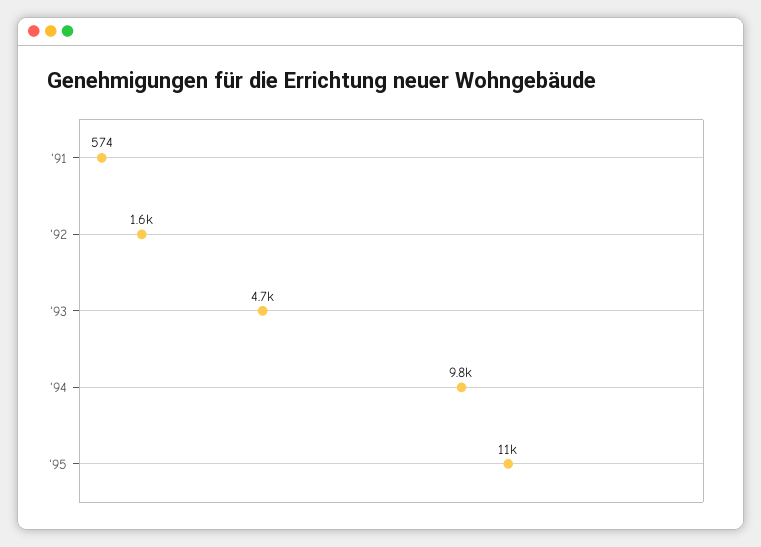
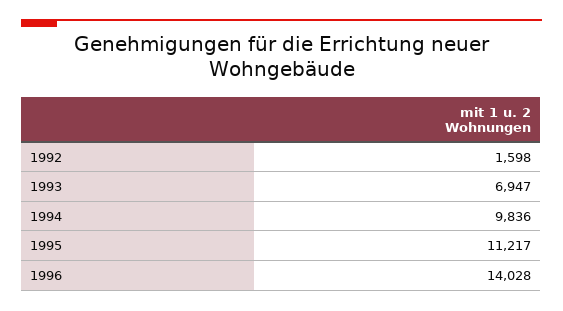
'91: 574 -> none
'93: 4700 -> 6947
1996: none -> 14028

